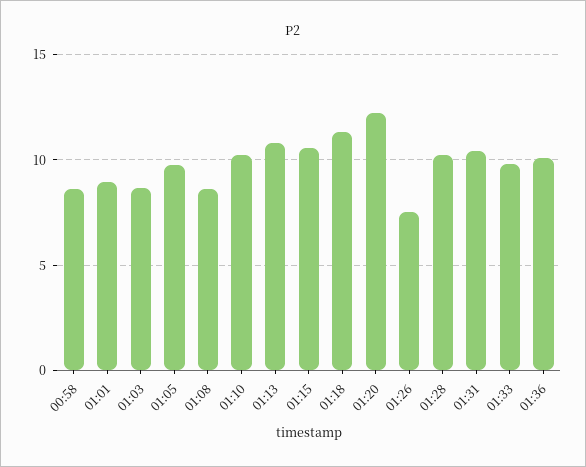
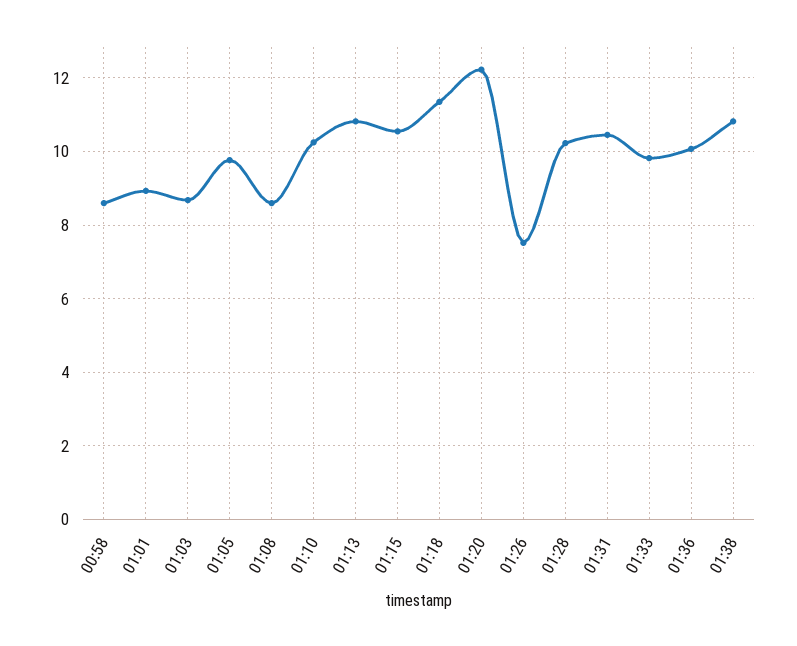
01:38: none -> 10.8

